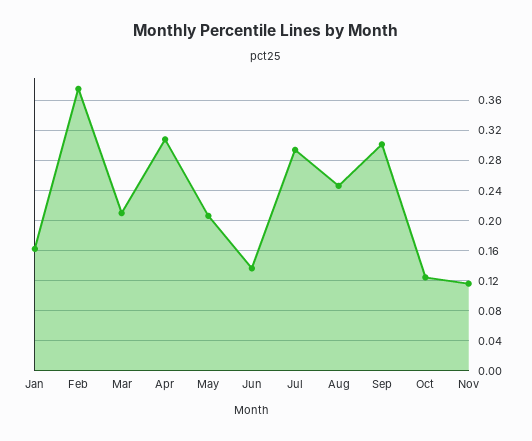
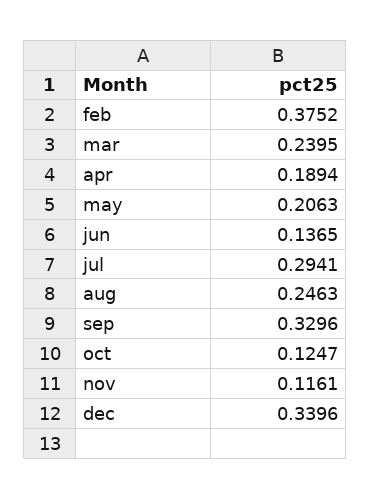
Jan: 0.16 -> none
Mar: 0.21 -> 0.2395
Apr: 0.31 -> 0.1894
Sep: 0.3 -> 0.3296
dec: none -> 0.3396

